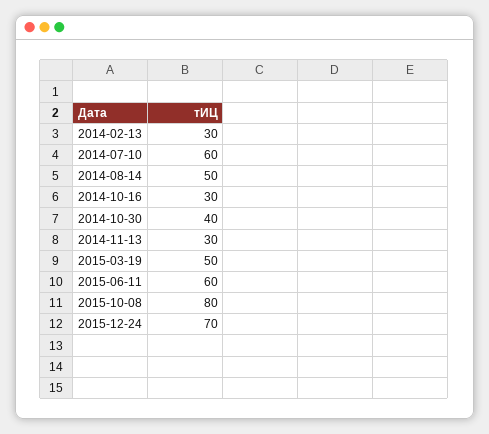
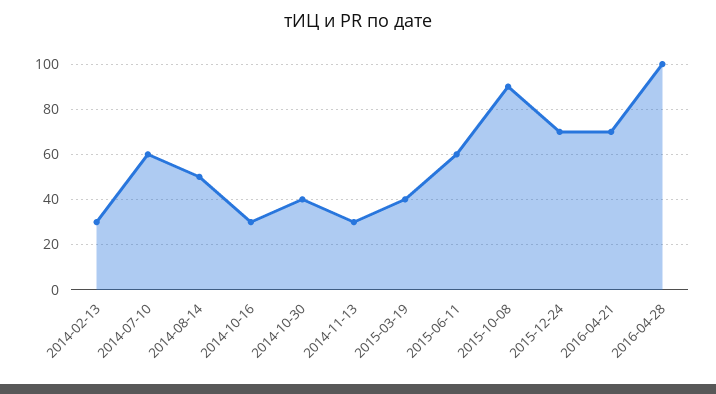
2015-03-19: 50 -> 40
2015-10-08: 80 -> 90
2016-04-21: none -> 70
2016-04-28: none -> 100

